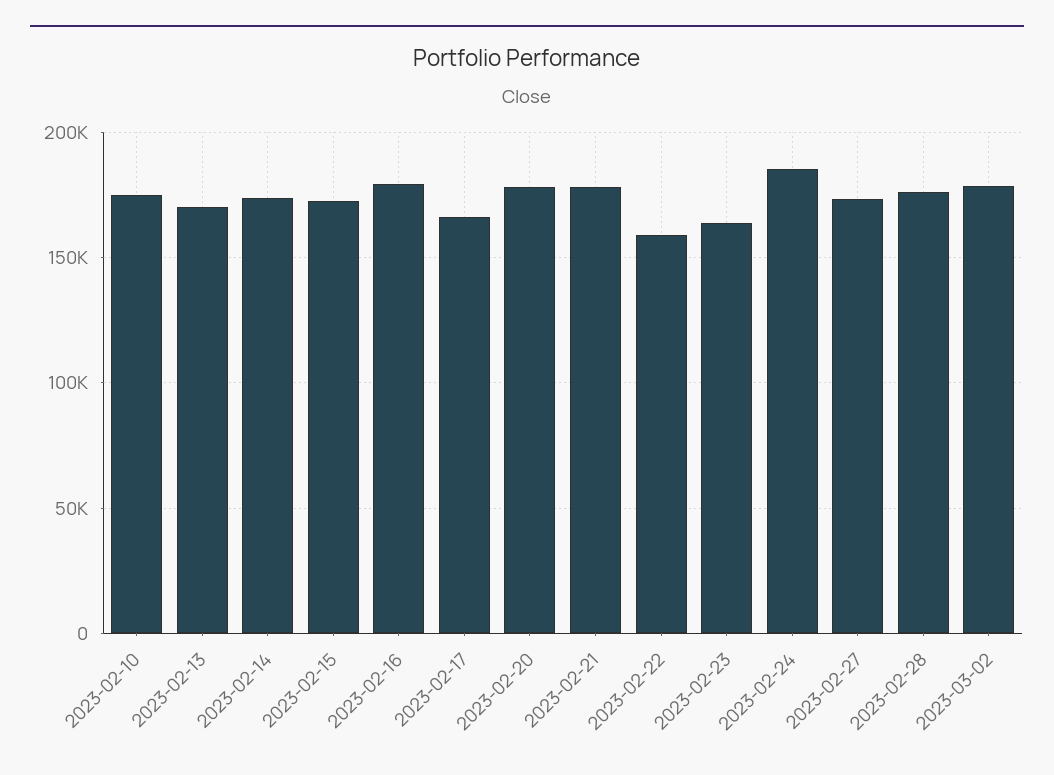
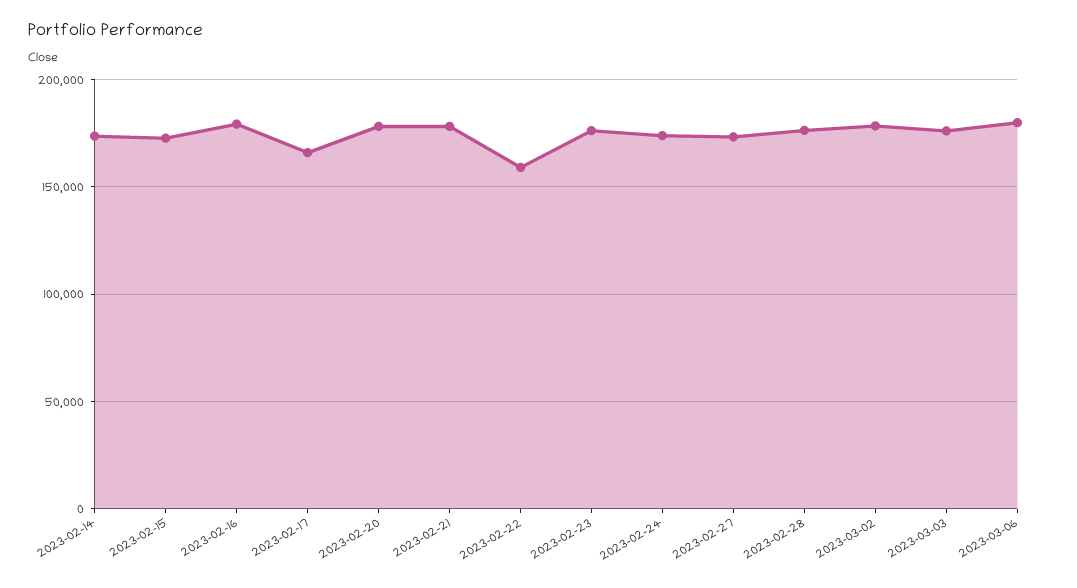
2023-02-10: 175000 -> none
2023-02-13: 170000 -> none
2023-02-23: 165000 -> 175000
2023-02-24: 185000 -> 175000
2023-03-03: none -> 175000
2023-03-06: none -> 180000

